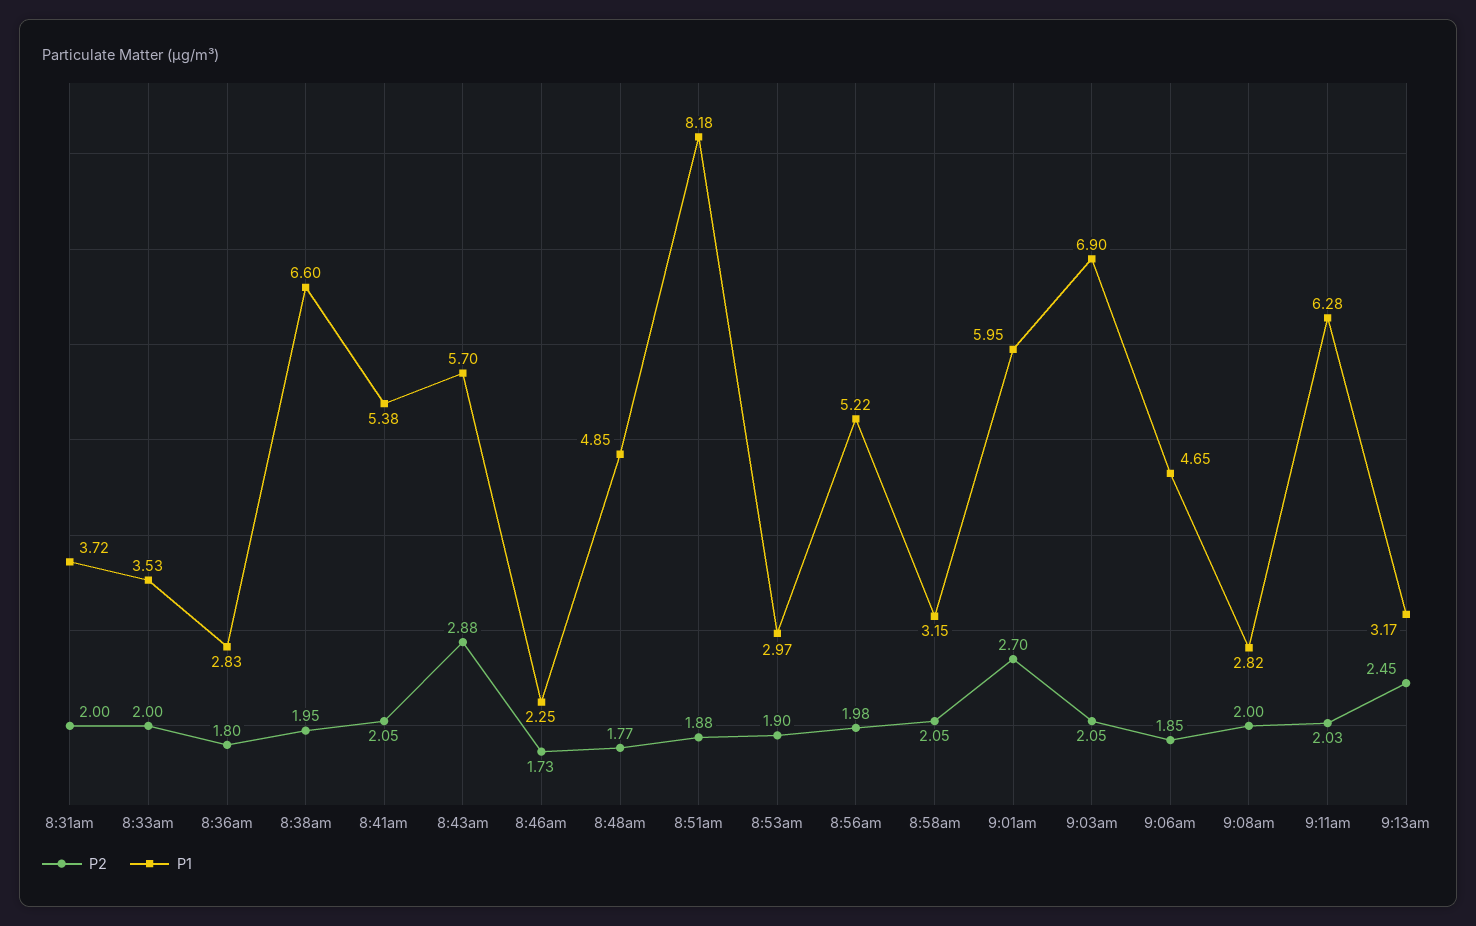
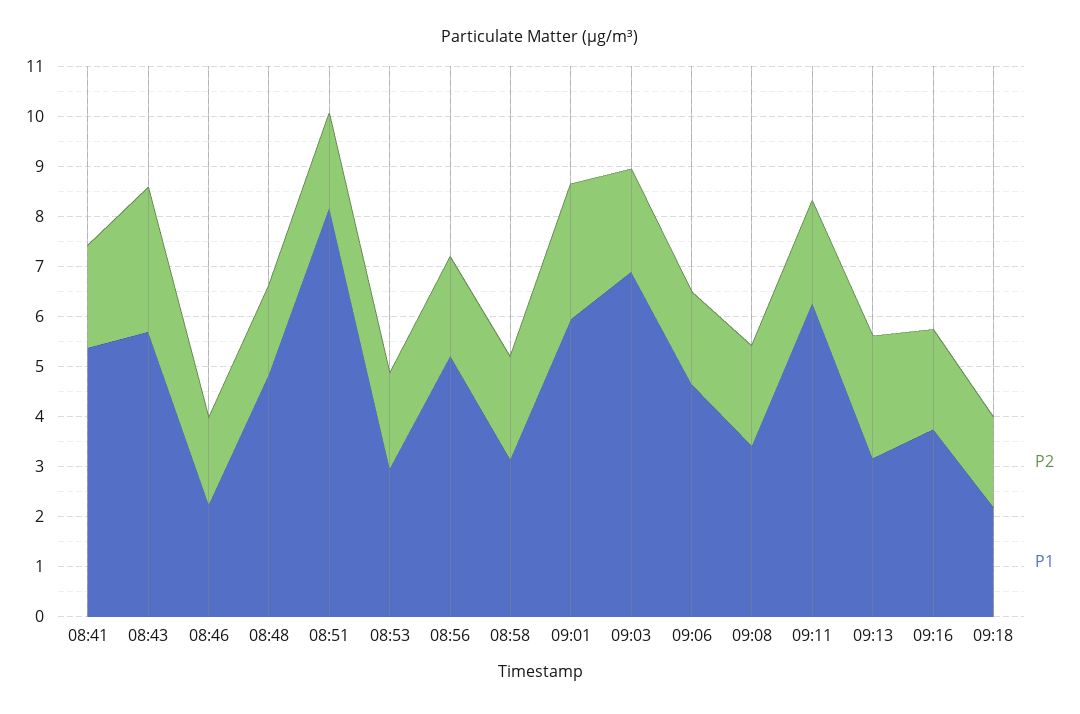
P2, 8:31am: 2 -> none
P1, 8:31am: 3.72 -> none
P2, 8:33am: 2 -> none
P1, 8:33am: 3.53 -> none
P2, 8:36am: 1.8 -> none
P1, 8:36am: 2.83 -> none
P2, 8:38am: 1.95 -> none
P1, 8:38am: 6.6 -> none
P1, 9:08am: 2.82 -> 3.4
P2, 09:16: none -> 2
P1, 09:16: none -> 3.8
P2, 09:18: none -> 1.8
P1, 09:18: none -> 2.2

